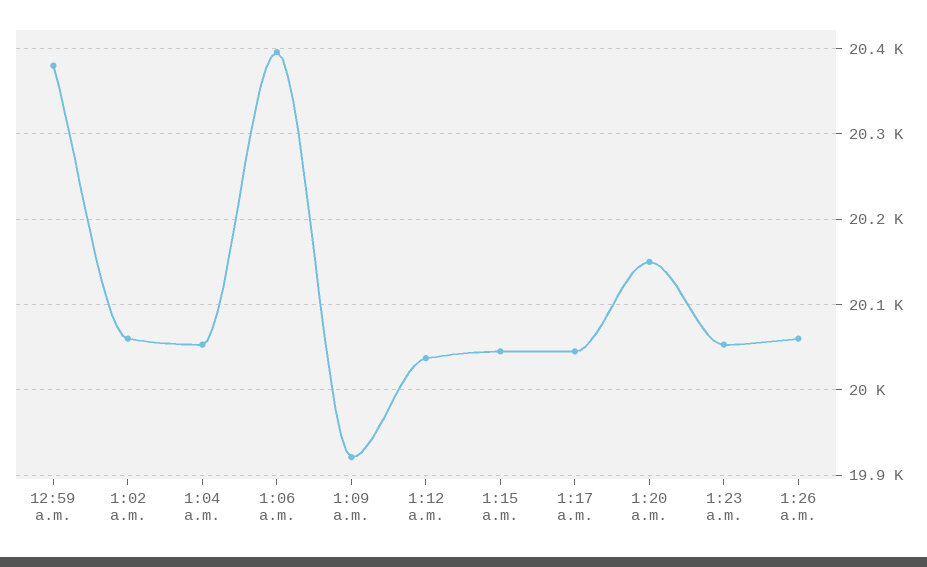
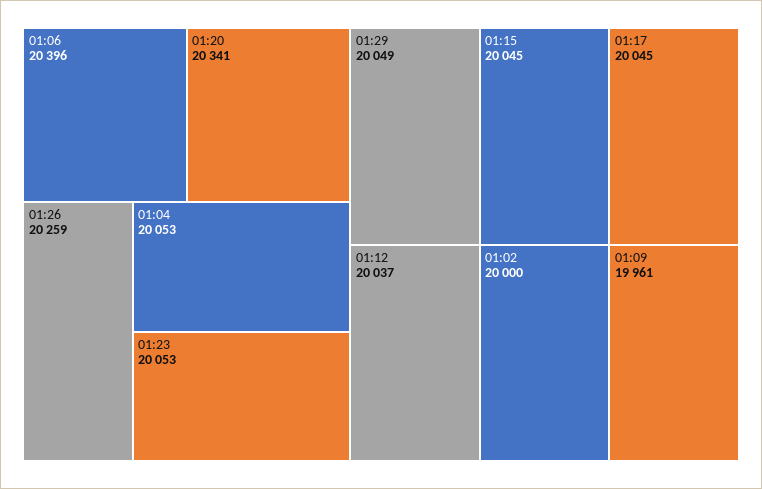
12:59 a.m.: 20380 -> none
1:02 a.m.: 20060 -> 20000
1:09 a.m.: 19920 -> 19961
1:20 a.m.: 20150 -> 20341
1:26 a.m.: 20060 -> 20259
01:29: none -> 20049

